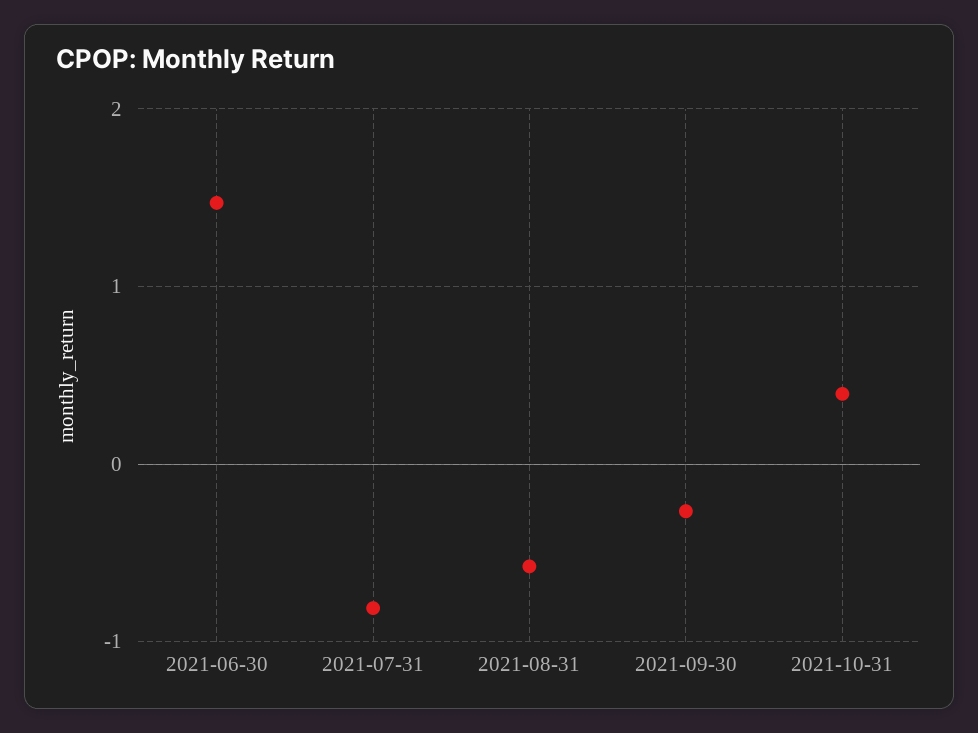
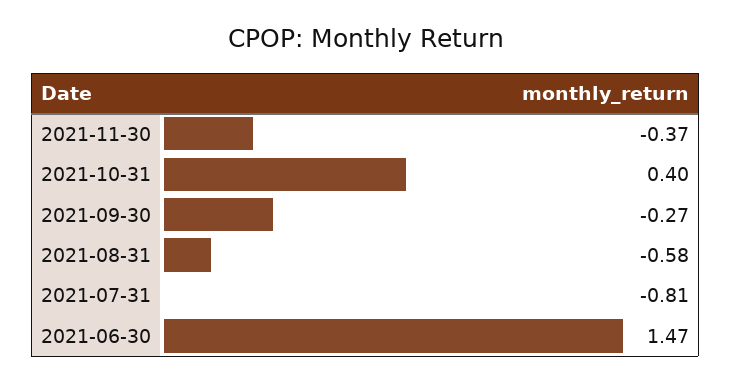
2021-11-30: none -> -0.37

